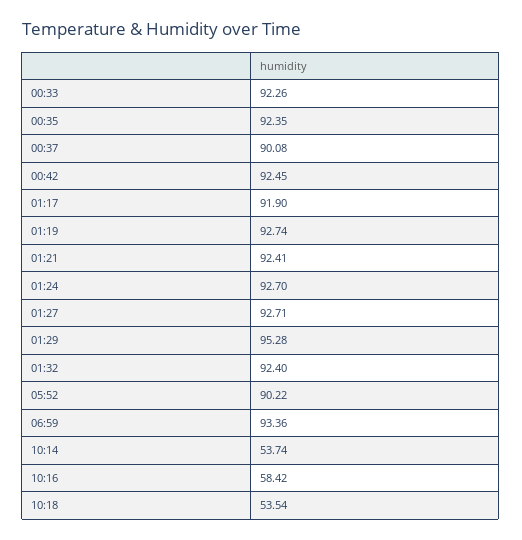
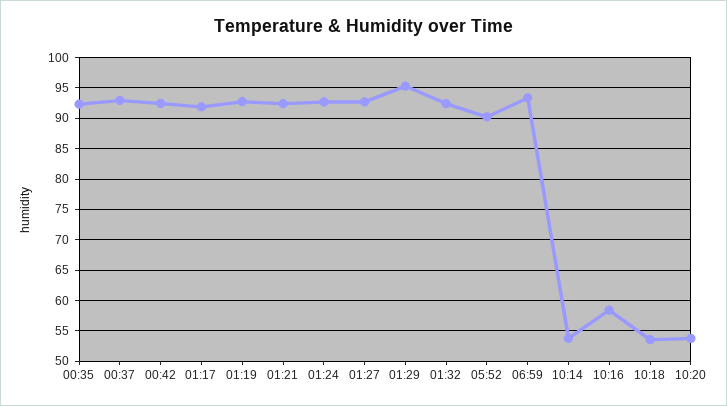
00:33: 92.26 -> none
00:37: 90.08 -> 93
10:20: none -> 54

